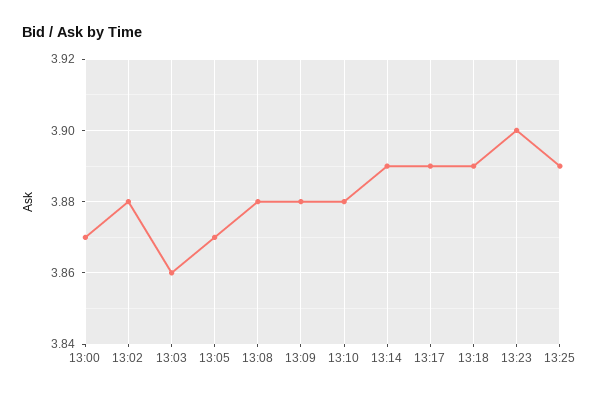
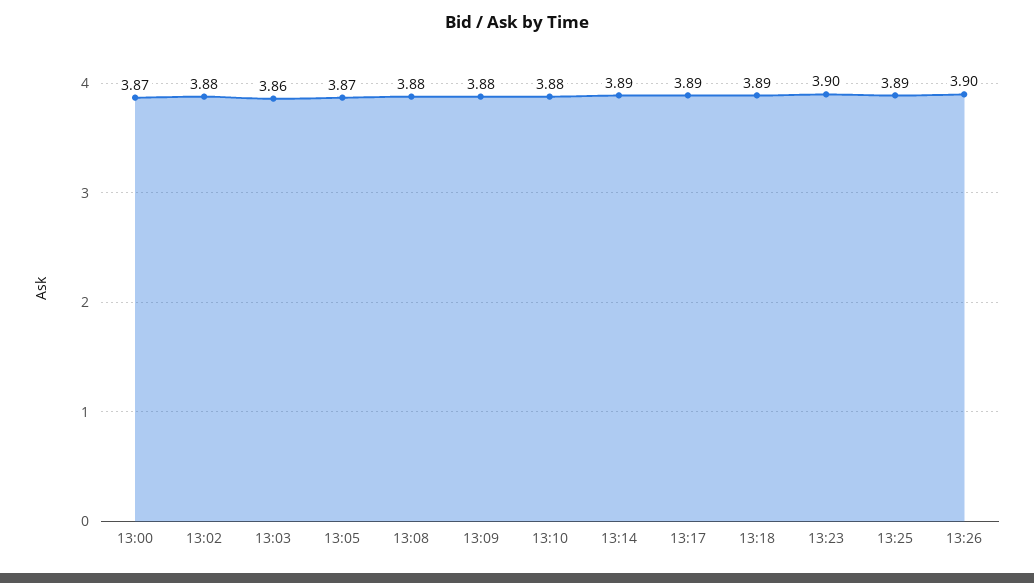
13:26: none -> 3.9

